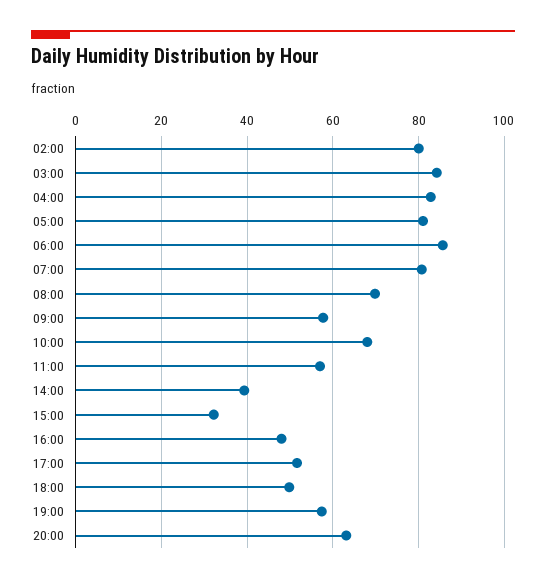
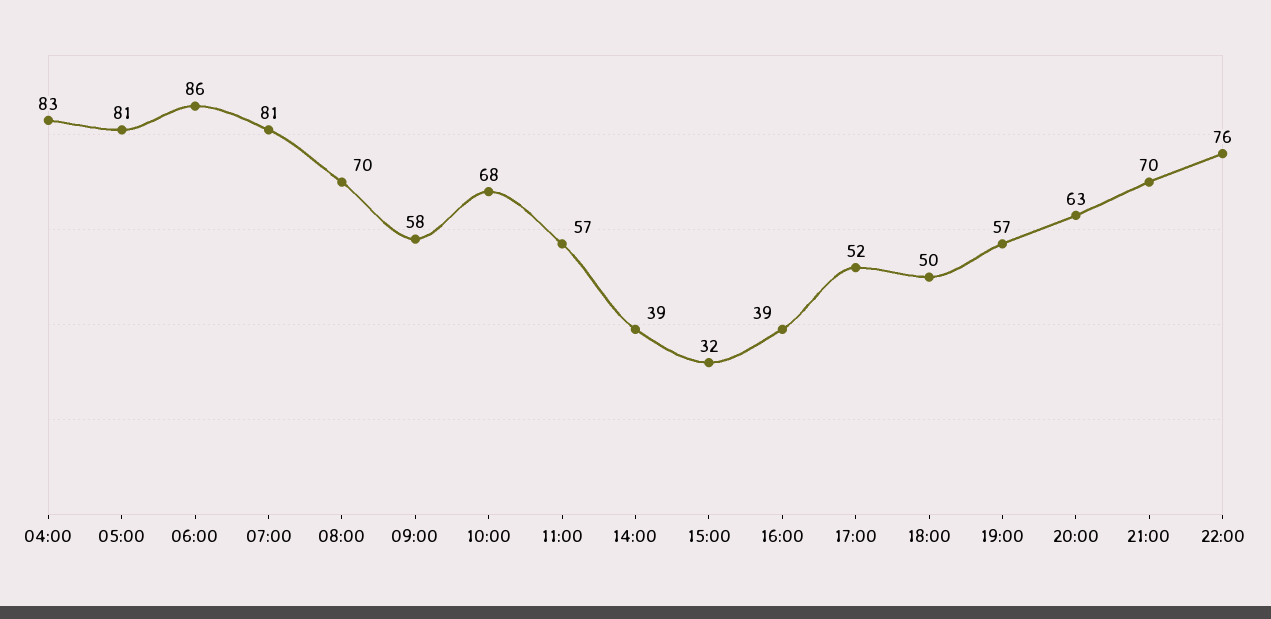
02:00: 80 -> none
03:00: 84 -> none
16:00: 48 -> 39
21:00: none -> 70
22:00: none -> 76

